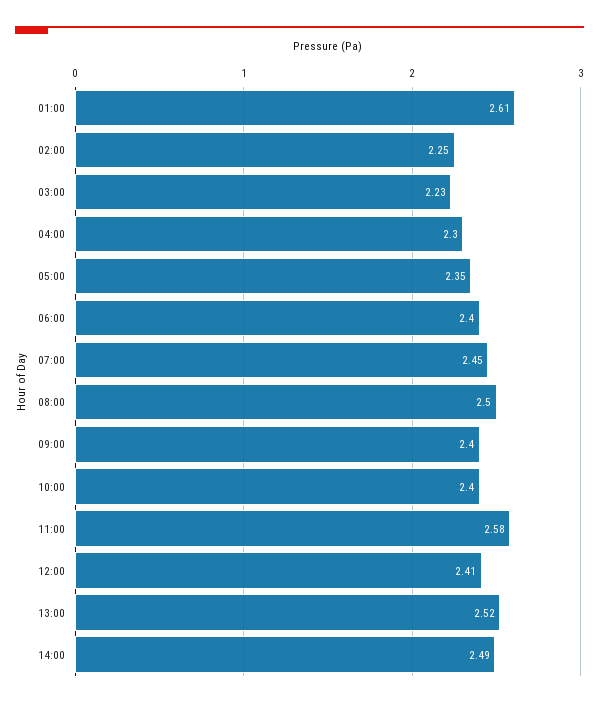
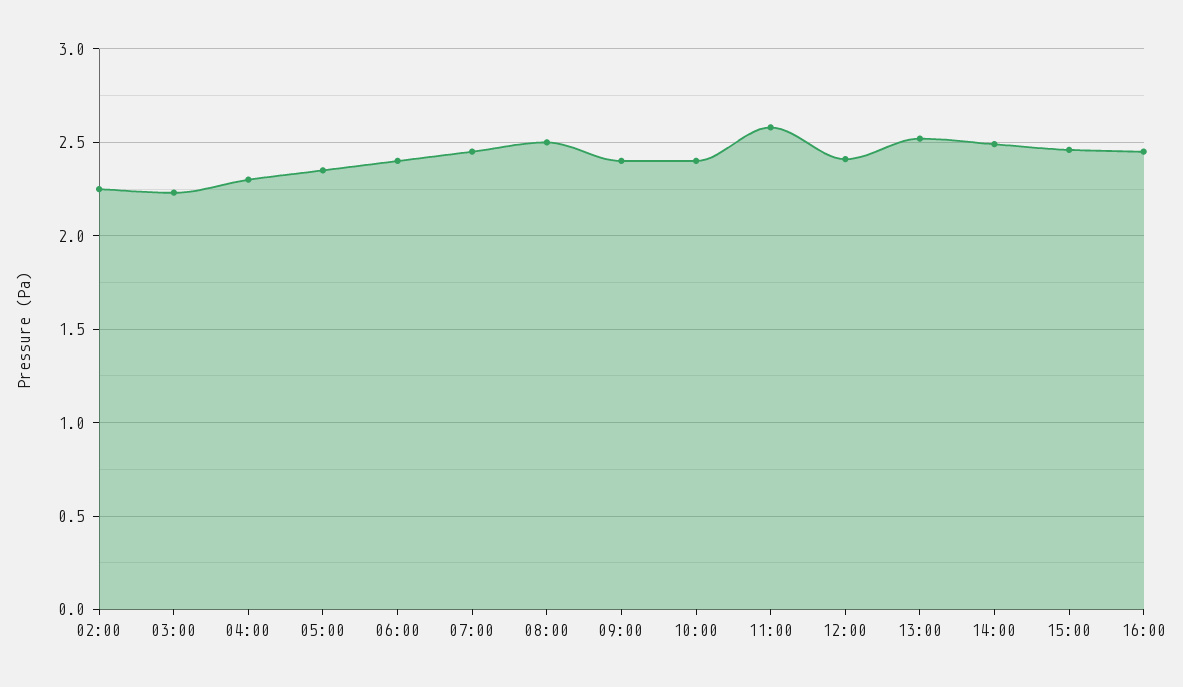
01:00: 2.61 -> none
15:00: none -> 2.45
16:00: none -> 2.45

